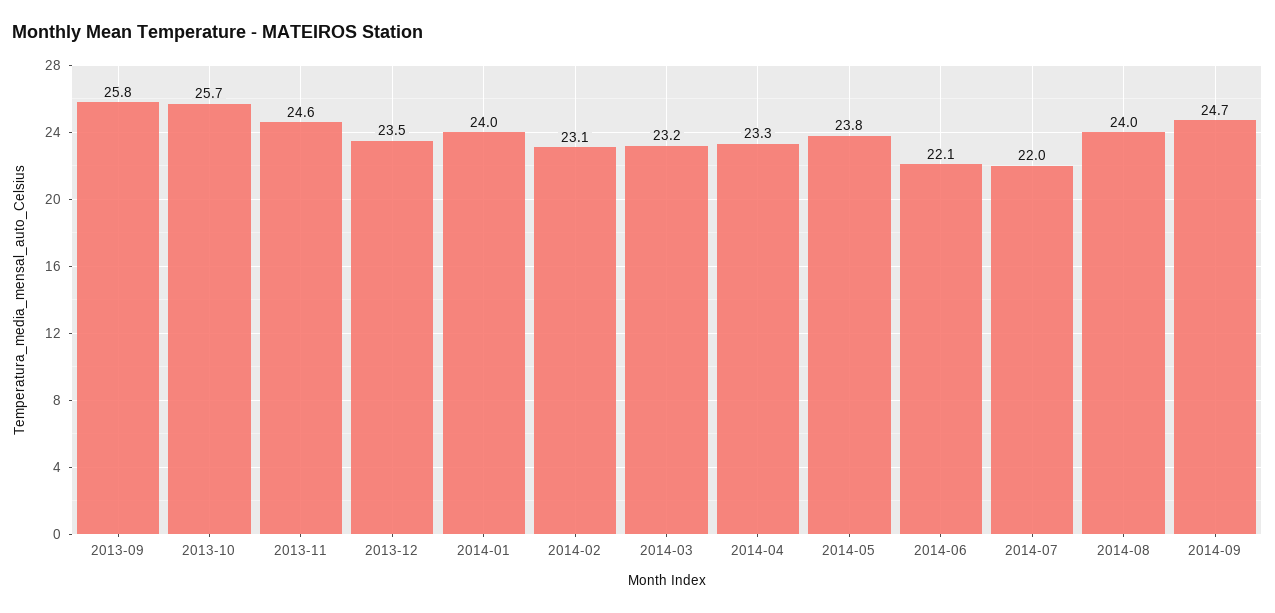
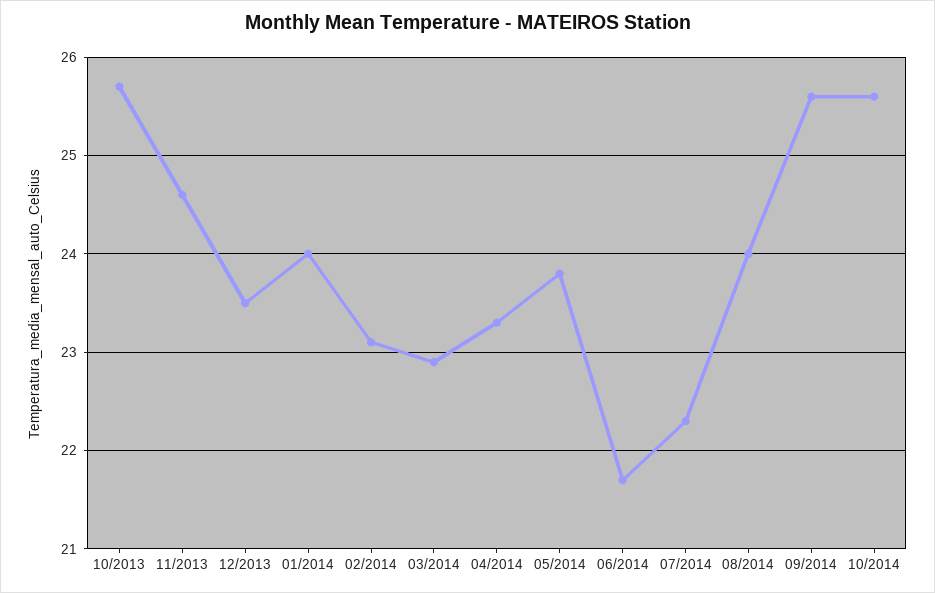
2013-09: 25.8 -> none
2014-03: 23.2 -> 22.9
2014-06: 22.1 -> 21.7
2014-07: 22 -> 22.3
2014-09: 24.7 -> 25.6
10/2014: none -> 25.6

